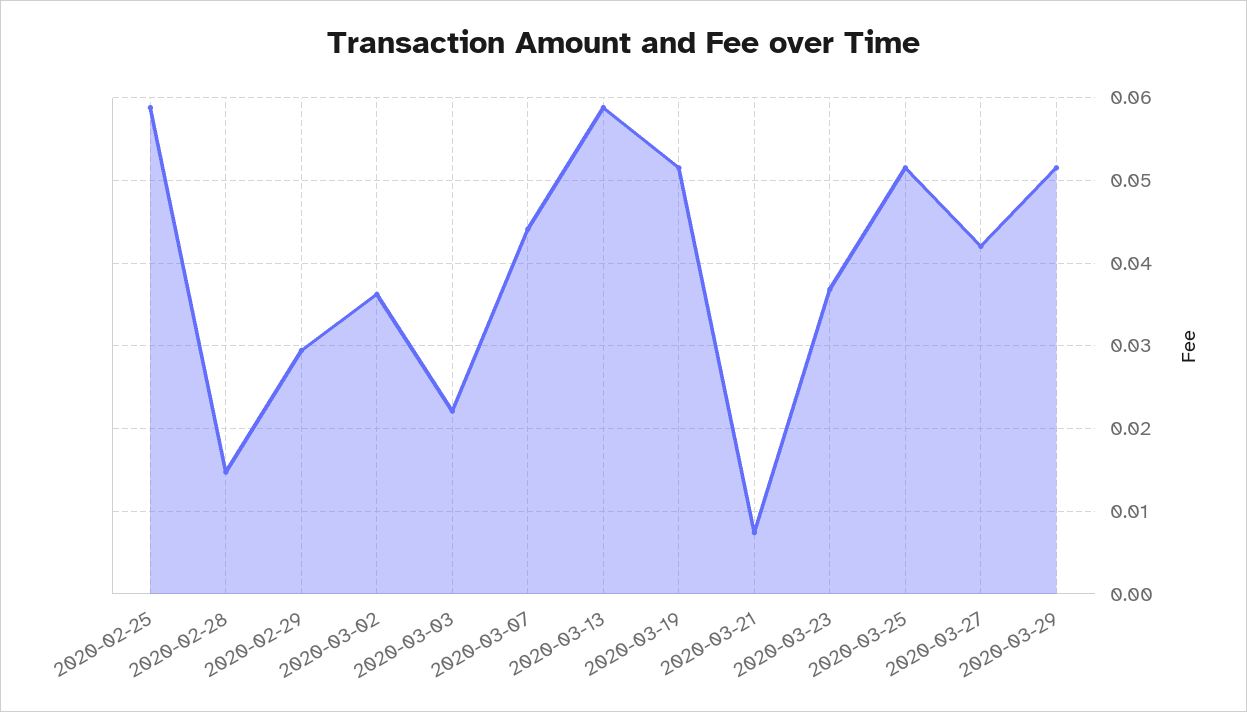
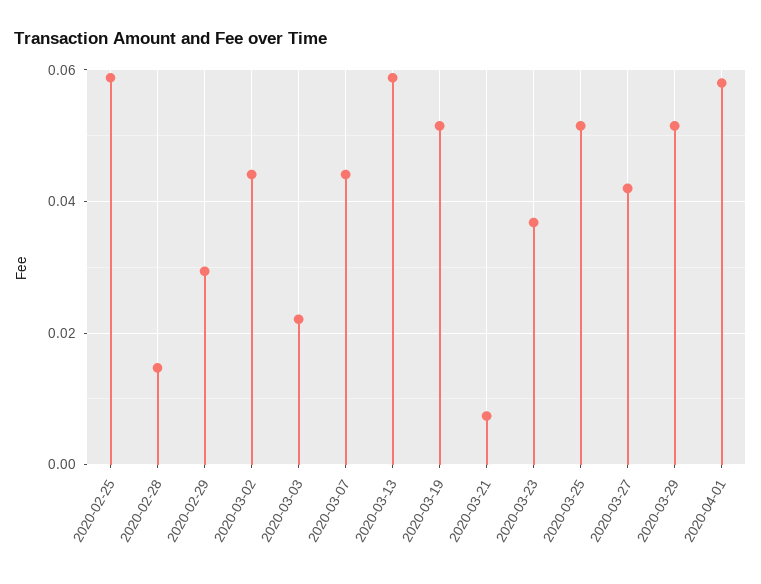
2020-03-02: 0.036 -> 0.044
2020-04-01: none -> 0.058

